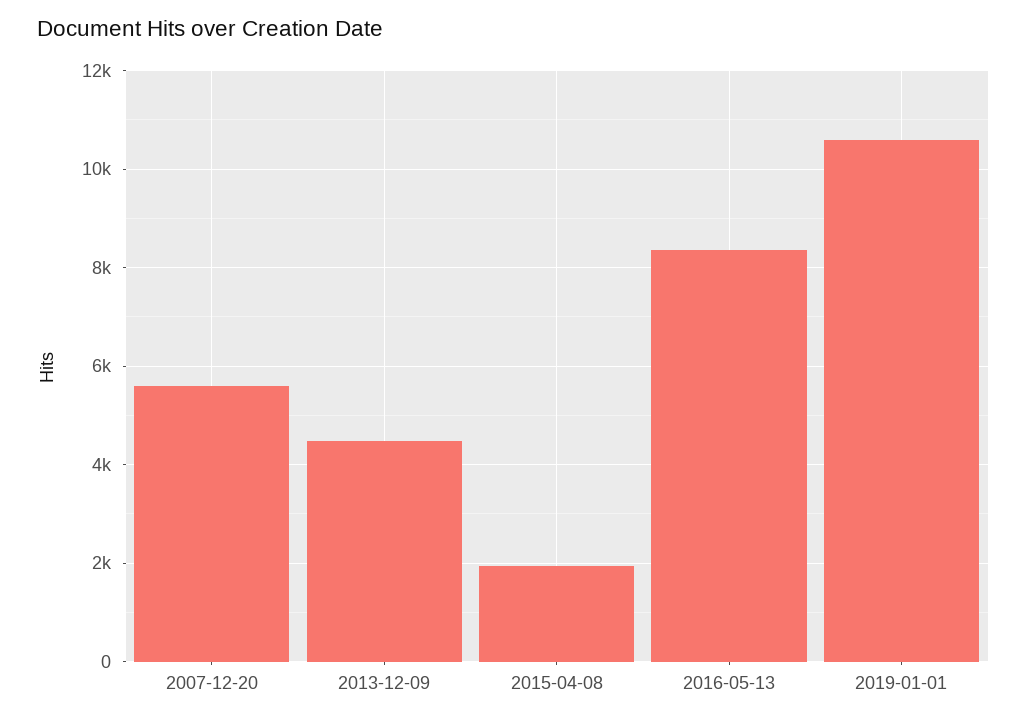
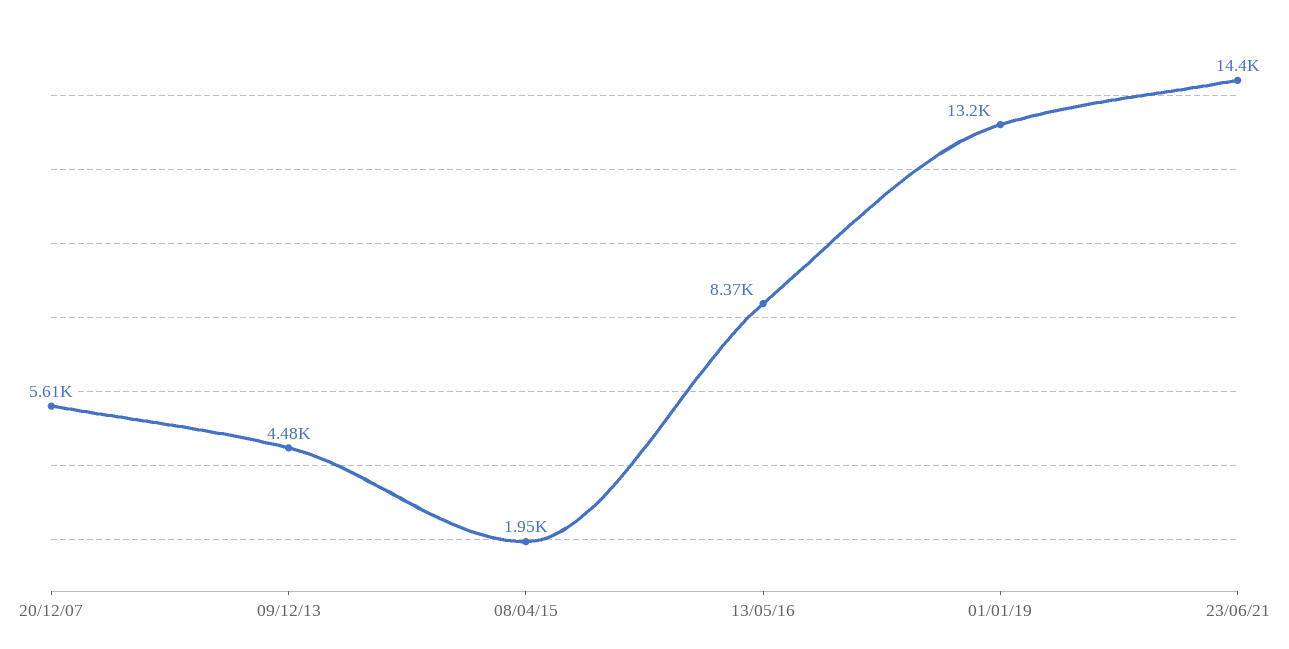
2019-01-01: 10600 -> 13200
23/06/21: none -> 14400

